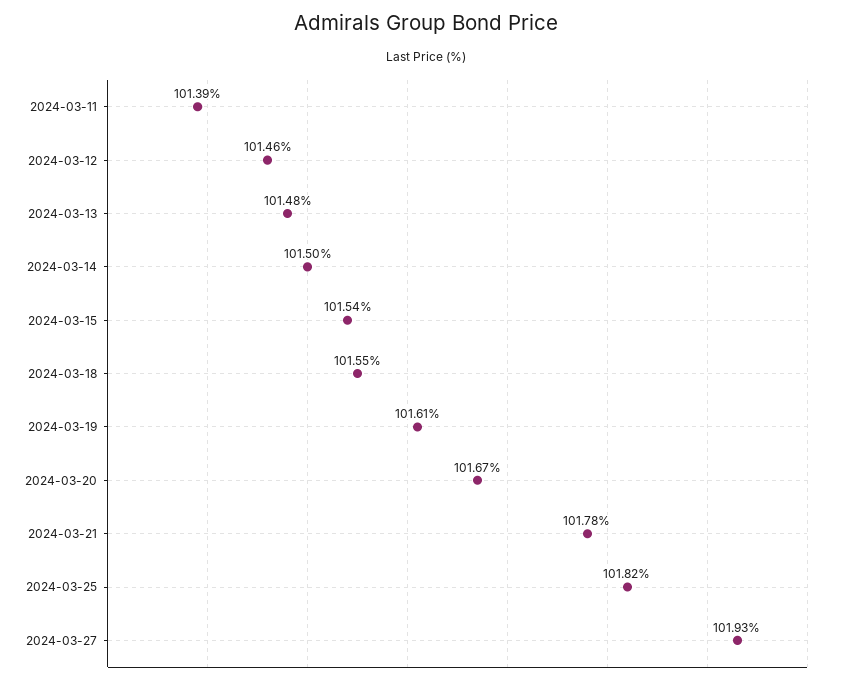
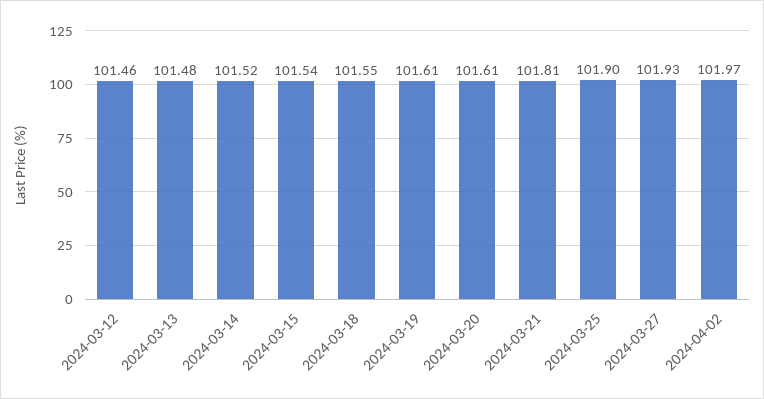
2024-03-11: 101.39 -> none
2024-03-14: 101.5 -> 101.52
2024-03-20: 101.67 -> 101.61
2024-03-21: 101.78 -> 101.81
2024-03-25: 101.82 -> 101.9
2024-04-02: none -> 101.97

